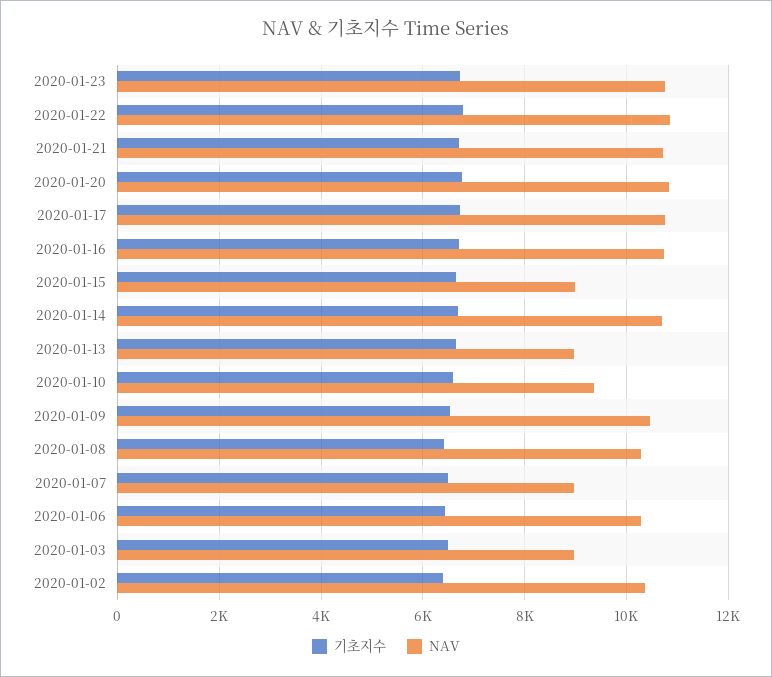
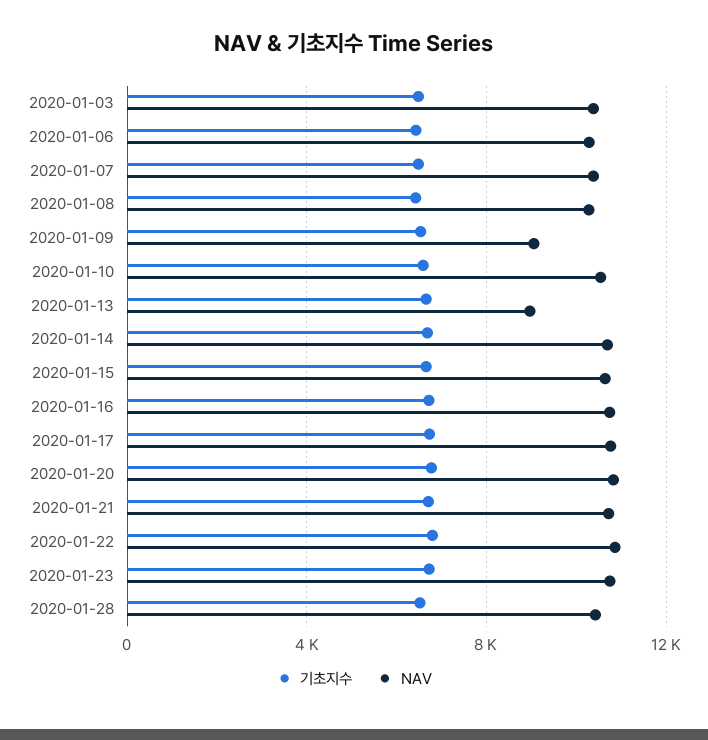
NAV, 2020-01-15: 9000 -> 10500
NAV, 2020-01-10: 9400 -> 10500
NAV, 2020-01-09: 10400 -> 9000
NAV, 2020-01-07: 9000 -> 10500
NAV, 2020-01-03: 9000 -> 10500
기초지수, 2020-01-02: 6400 -> none
NAV, 2020-01-02: 10400 -> none
기초지수, 2020-01-28: none -> 6500
NAV, 2020-01-28: none -> 10500

